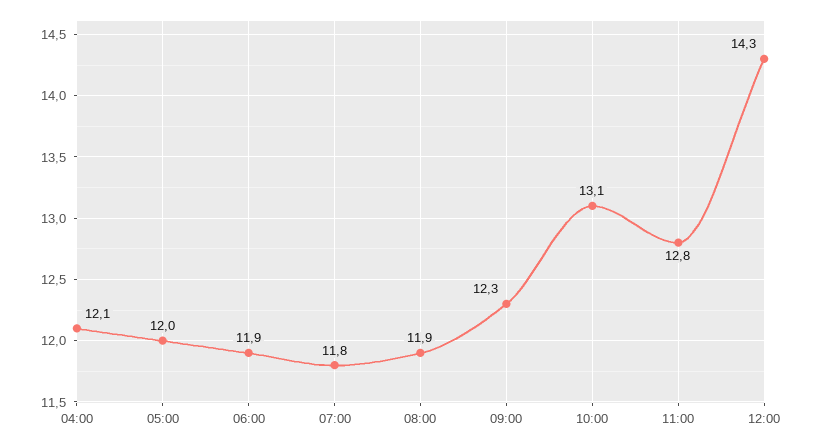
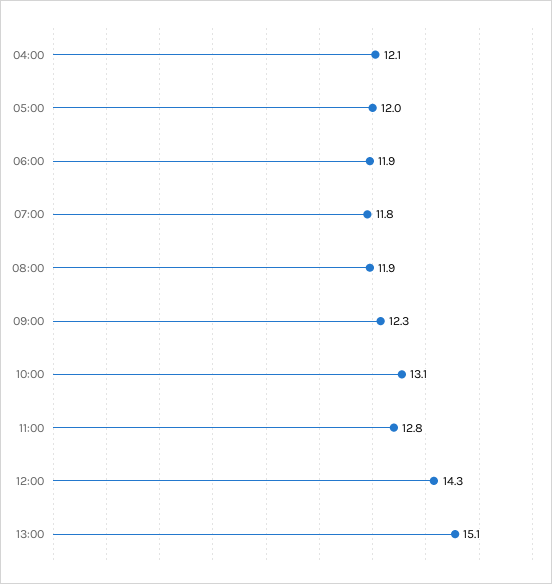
13:00: none -> 15.1

